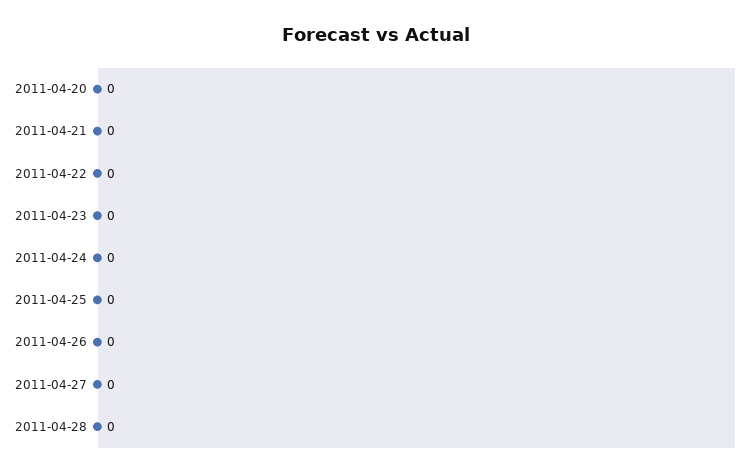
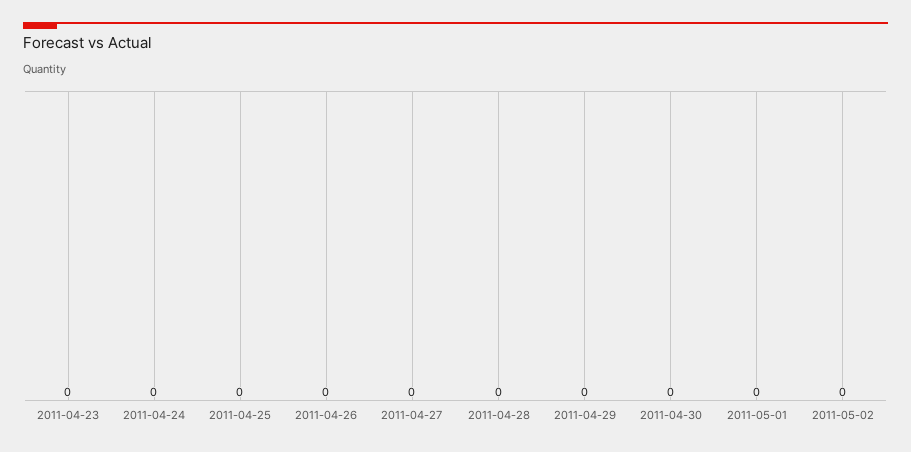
2011-04-20: 0 -> none
2011-04-21: 0 -> none
2011-04-22: 0 -> none
2011-04-29: none -> 0
2011-04-30: none -> 0
2011-05-01: none -> 0
2011-05-02: none -> 0

